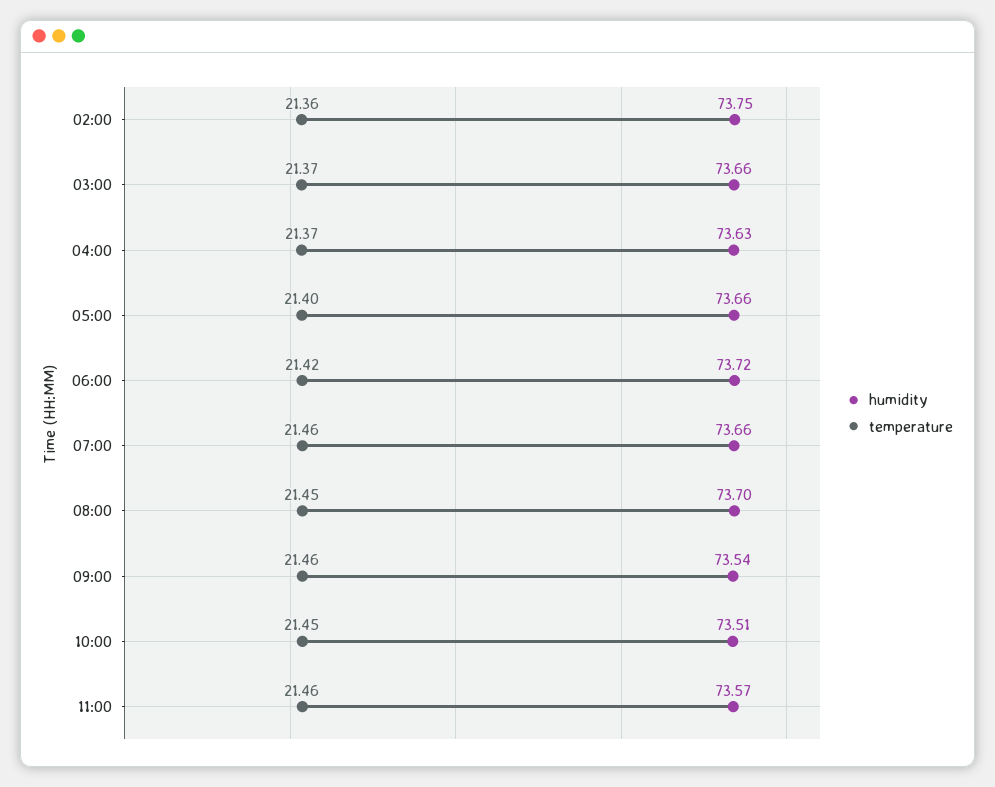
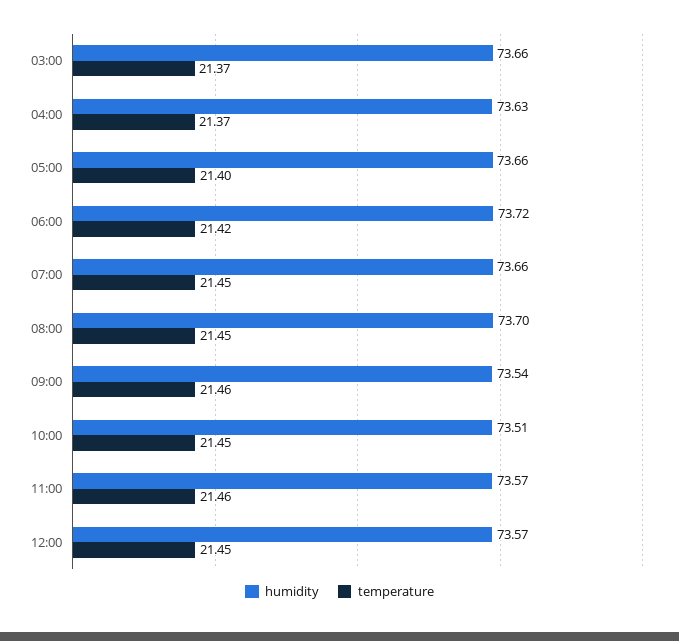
humidity, 02:00: 73.75 -> none
temperature, 02:00: 21.36 -> none
temperature, 07:00: 21.46 -> 21.45
humidity, 12:00: none -> 73.57
temperature, 12:00: none -> 21.45

